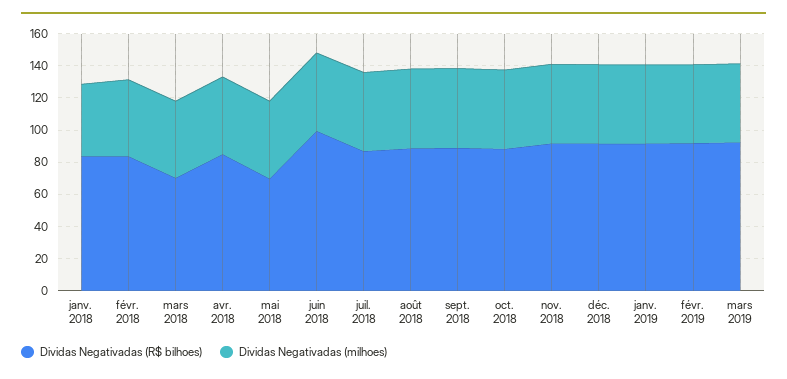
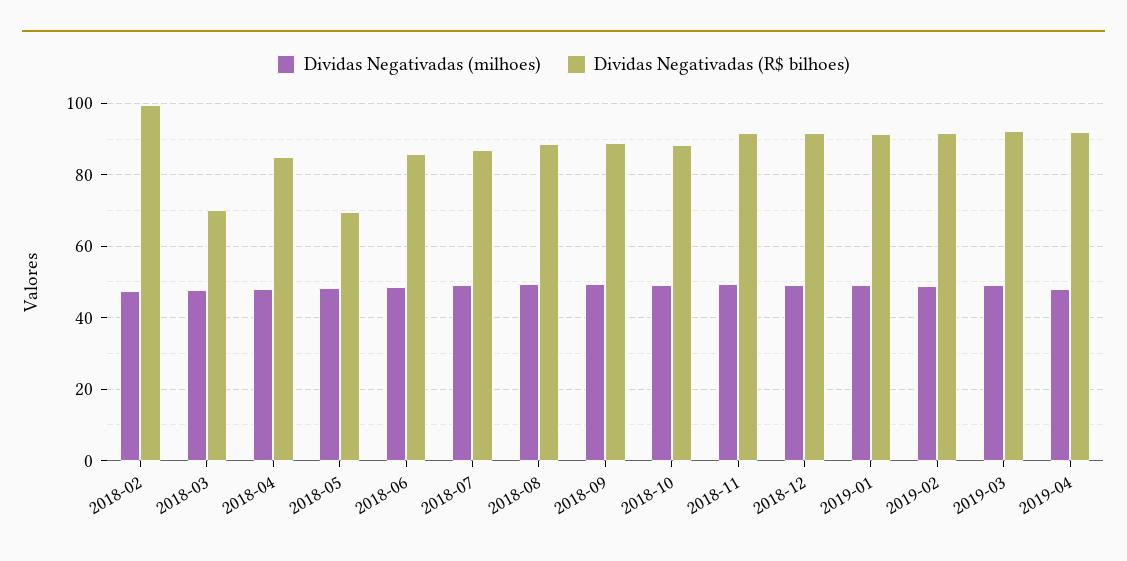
Dividas Negativadas (R$ bilhoes), janv. 2018: 85 -> none
Dividas Negativadas (milhoes), janv. 2018: 45 -> none
Dividas Negativadas (R$ bilhoes), févr. 2018: 85 -> 100
Dividas Negativadas (R$ bilhoes), juin 2018: 100 -> 86
Dividas Negativadas (milhoes), 2019-04: none -> 48
Dividas Negativadas (R$ bilhoes), 2019-04: none -> 92

